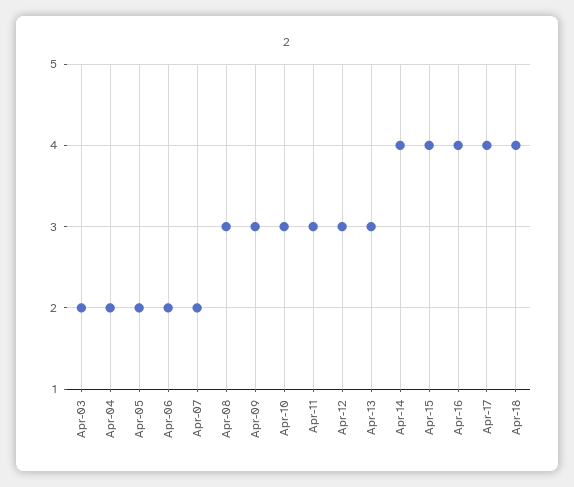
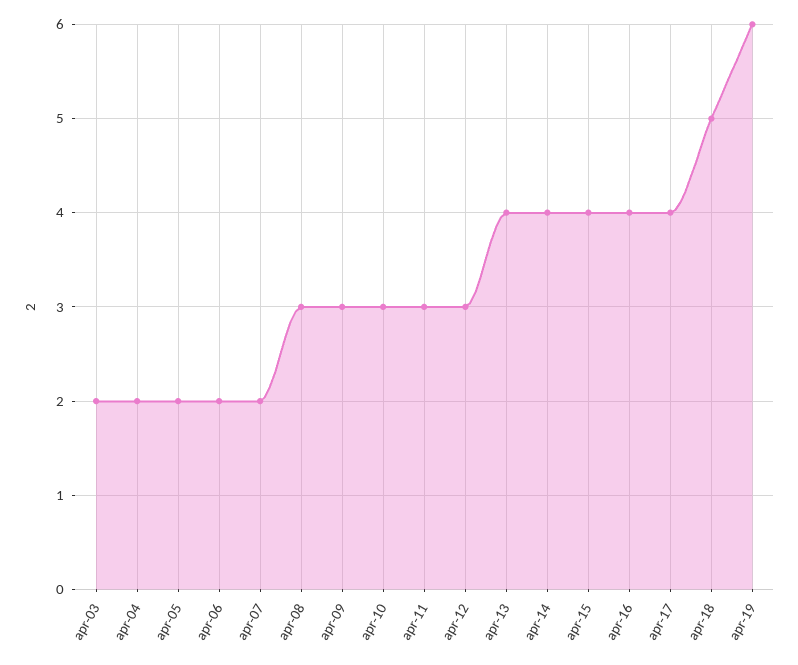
Apr-13: 3 -> 4
Apr-18: 4 -> 5
apr-19: none -> 6

